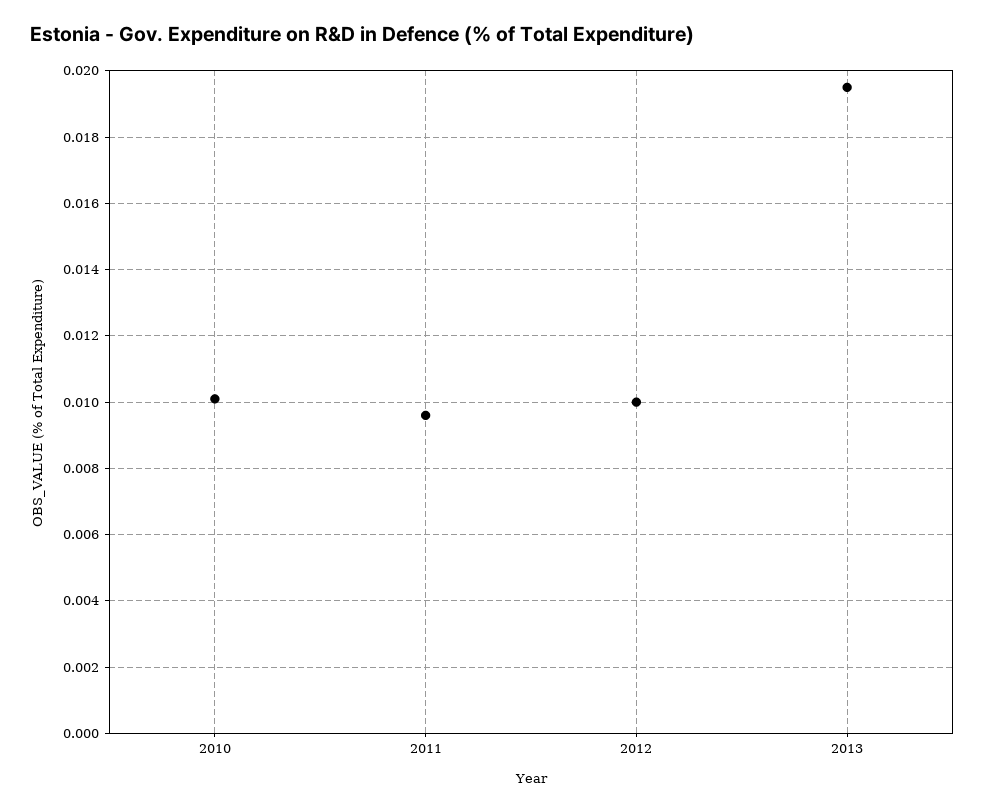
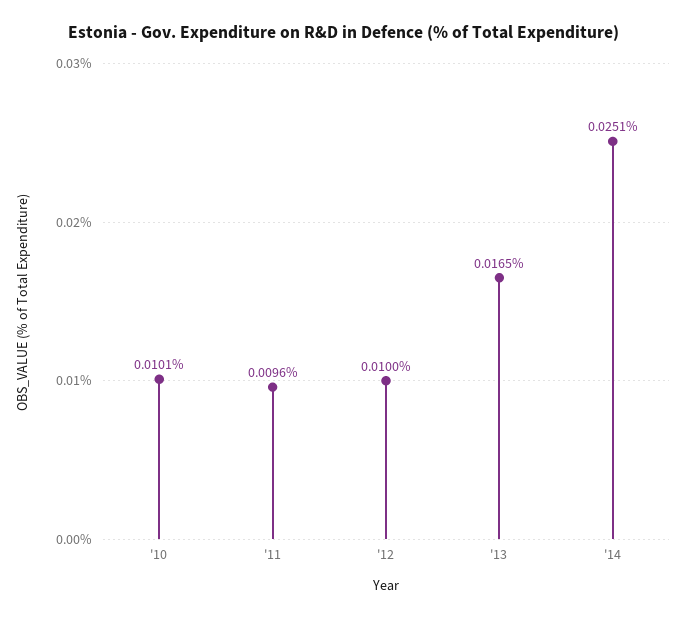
2013: 0.0195 -> 0.0165
'14: none -> 0.0251

